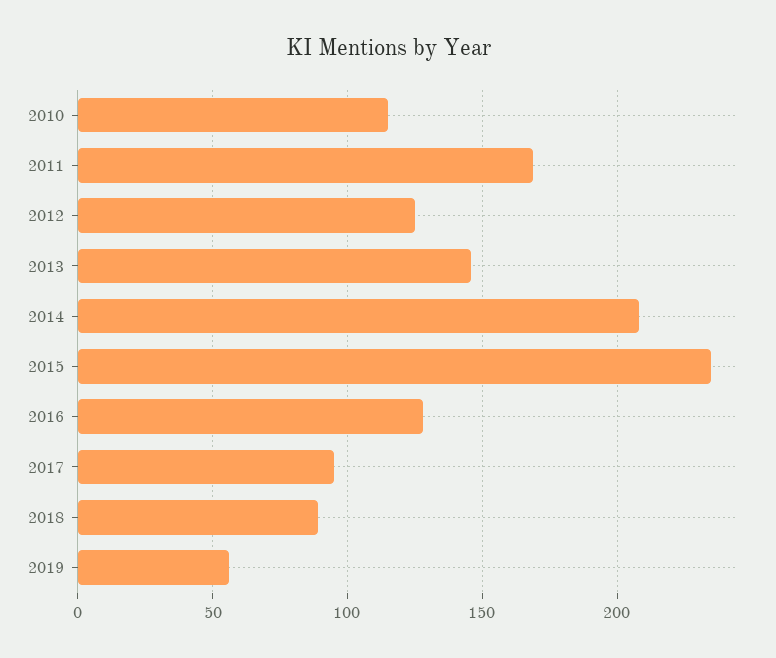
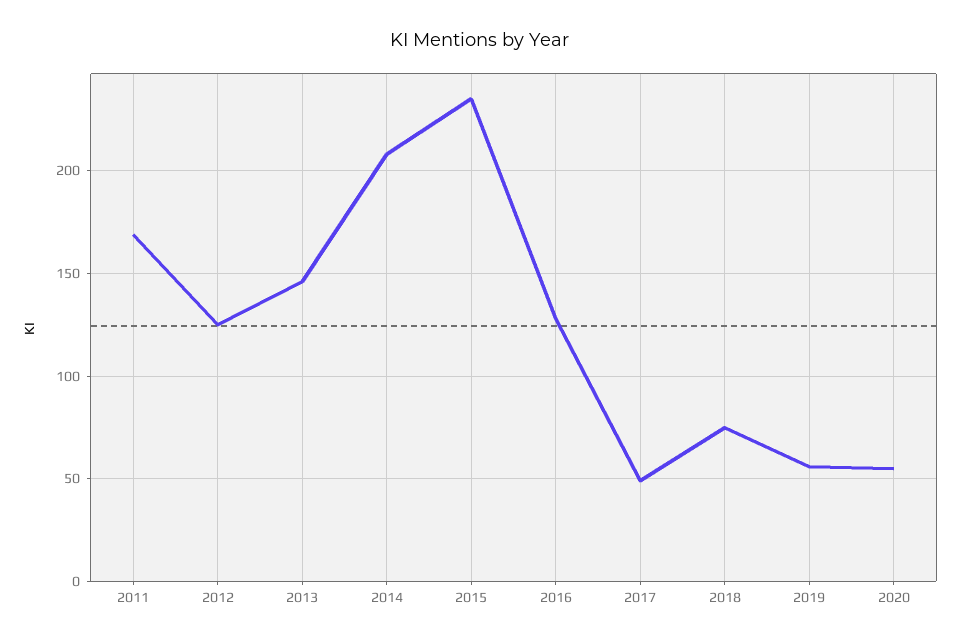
2010: 115 -> none
2017: 95 -> 50
2018: 90 -> 75
2020: none -> 55

